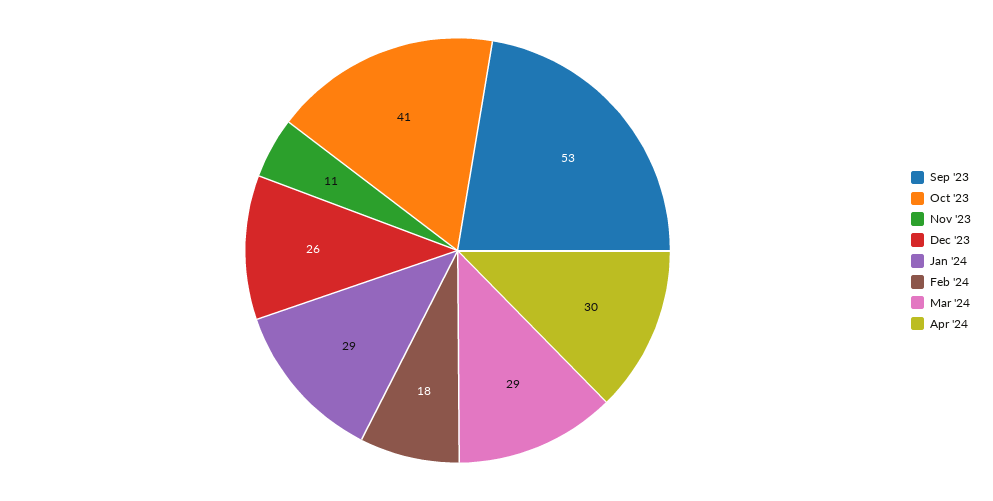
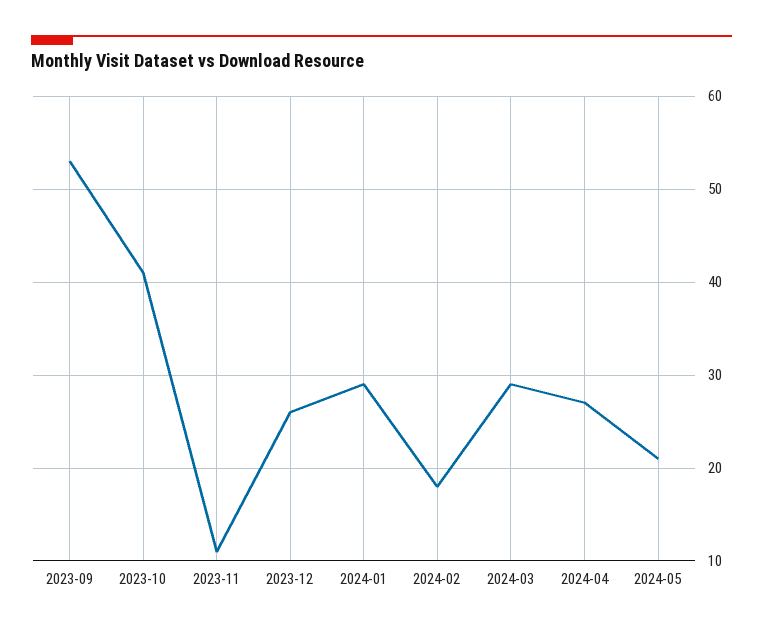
Apr '24: 30 -> 27
2024-05: none -> 21

